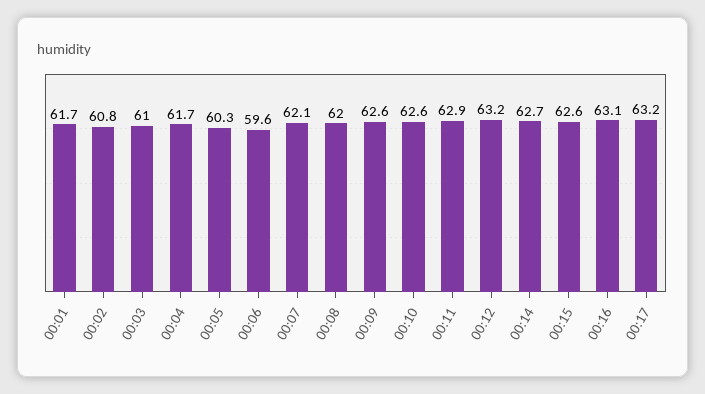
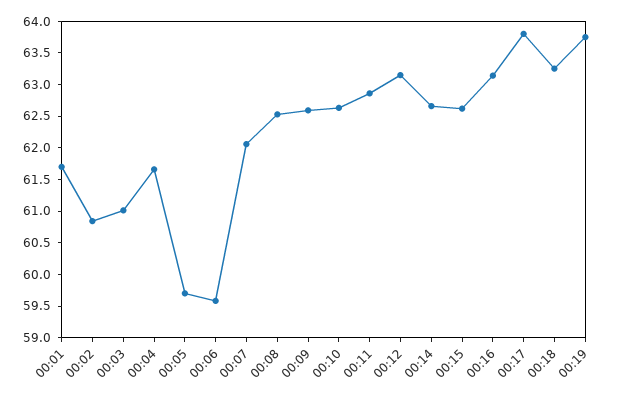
00:05: 60.3 -> 59.75
00:08: 62 -> 62.5
00:17: 63.2 -> 63.75
00:18: none -> 63.25
00:19: none -> 63.75

